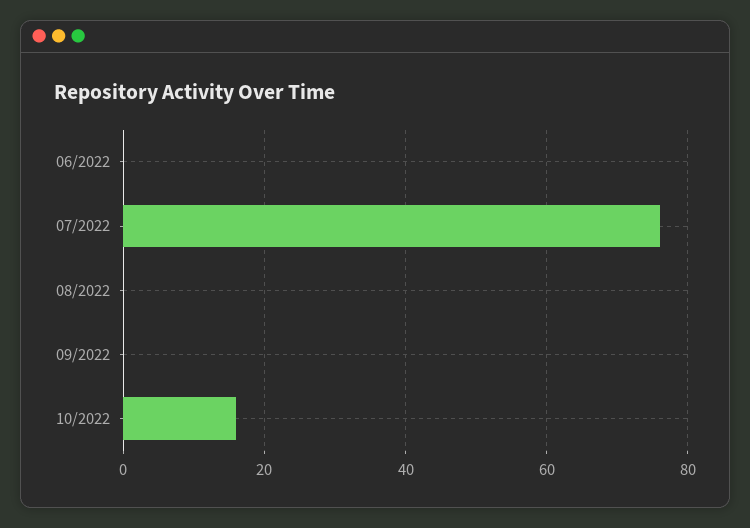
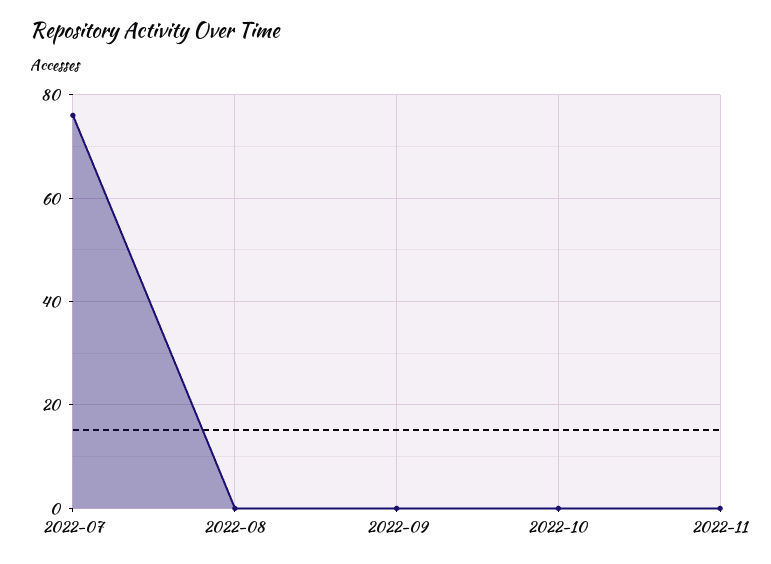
06/2022: 0 -> none
10/2022: 15 -> 0
2022-11: none -> 0

